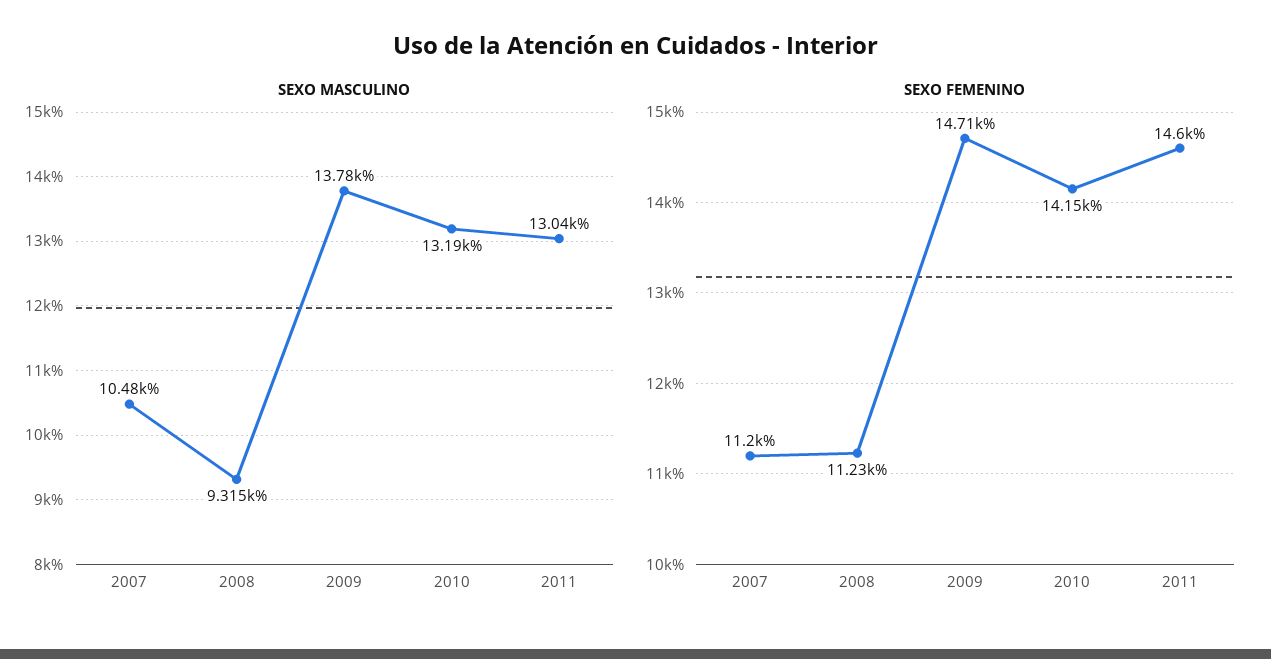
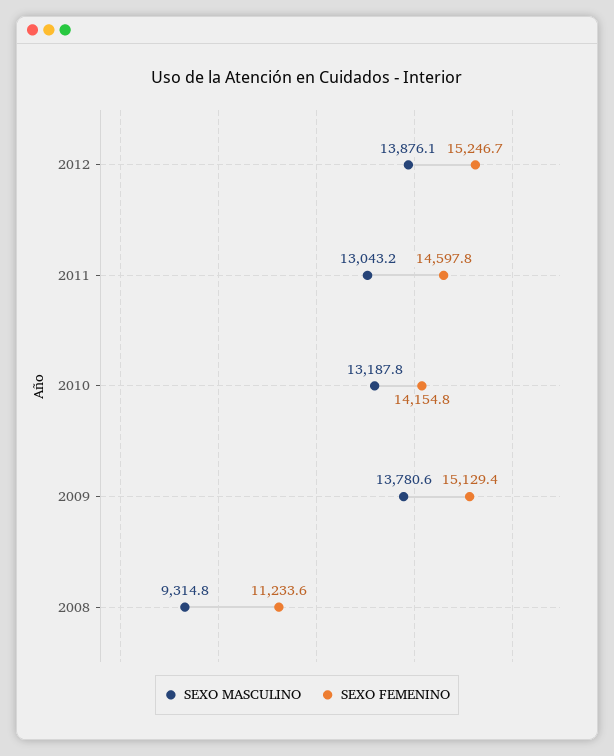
SEXO MASCULINO, 2007: 10480 -> none
SEXO FEMENINO, 2007: 11200 -> none
SEXO FEMENINO, 2009: 14710 -> 15129.4
SEXO MASCULINO, 2012: none -> 13876.1
SEXO FEMENINO, 2012: none -> 15246.7

